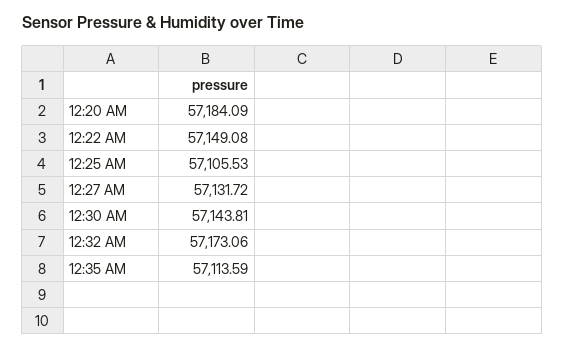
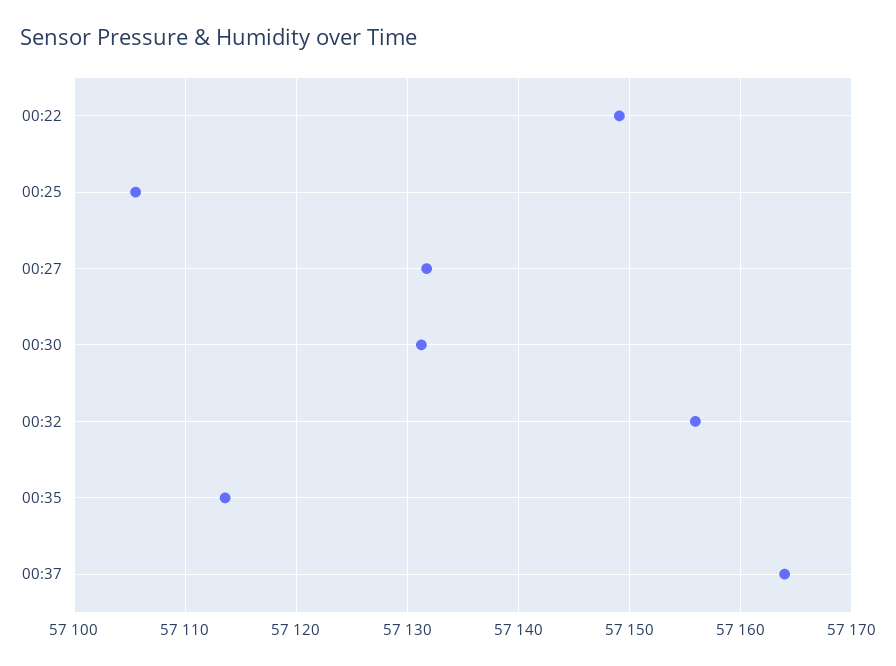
12:20 AM: 57184.09 -> none
12:30 AM: 57143.81 -> 57131
12:32 AM: 57173.06 -> 57156
00:37: none -> 57164

